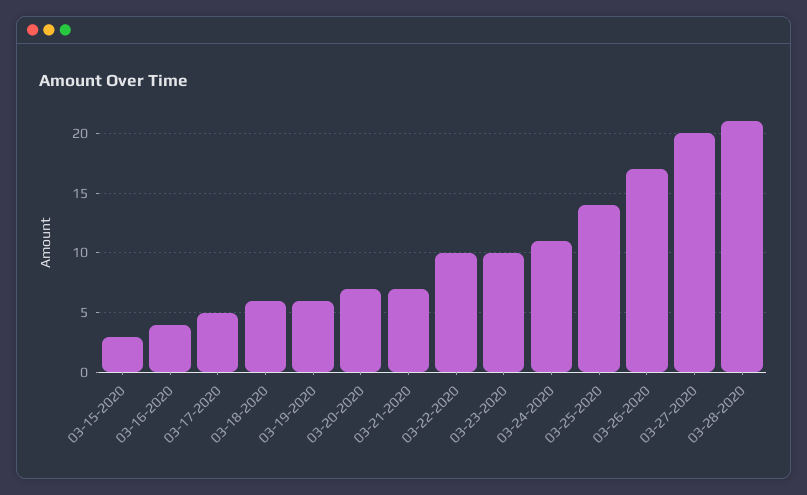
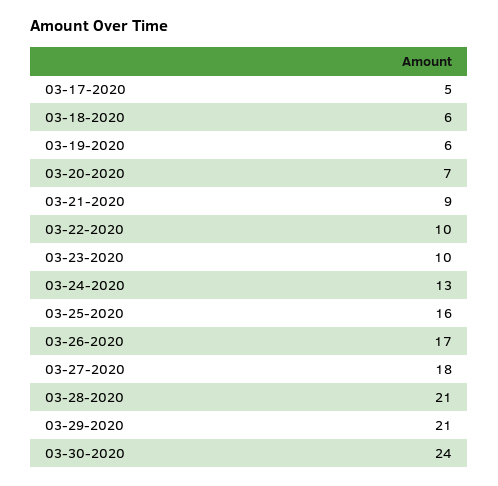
03-15-2020: 3 -> none
03-16-2020: 4 -> none
03-21-2020: 7 -> 9
03-24-2020: 11 -> 13
03-25-2020: 14 -> 16
03-27-2020: 20 -> 18
03-29-2020: none -> 21
03-30-2020: none -> 24

